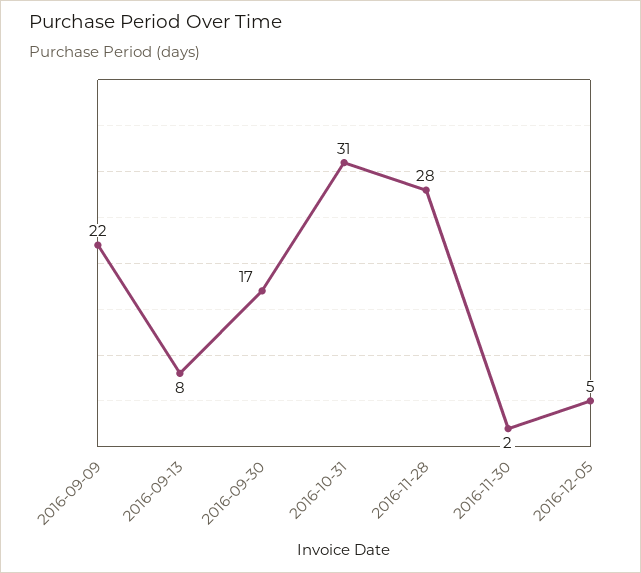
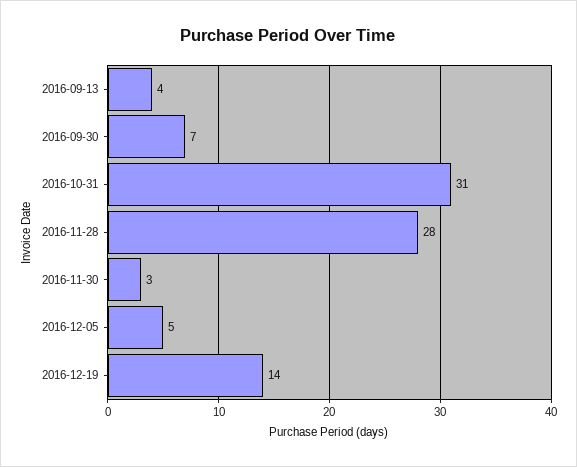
2016-09-09: 22 -> none
2016-09-13: 8 -> 4
2016-09-30: 17 -> 7
2016-11-30: 2 -> 3
2016-12-19: none -> 14

